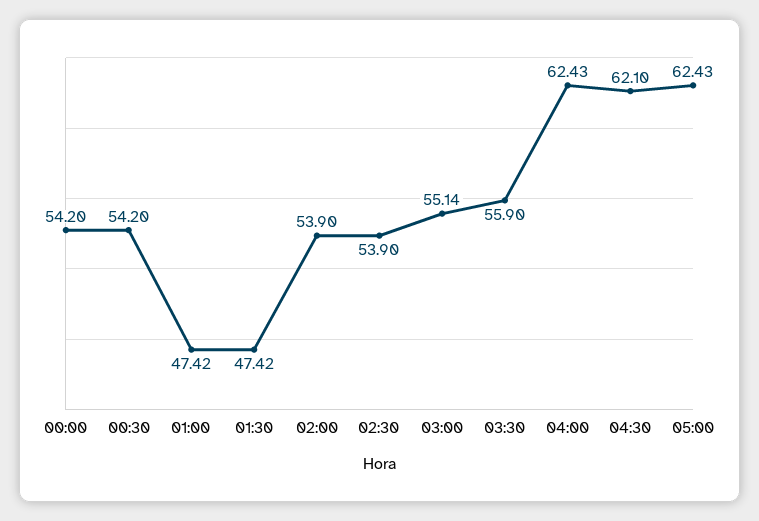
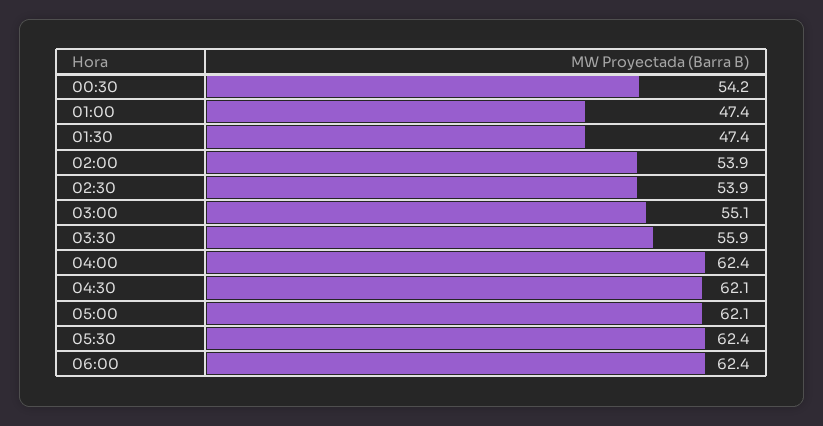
00:00: 54.2 -> none
05:00: 62.43 -> 62.1
05:30: none -> 62.4
06:00: none -> 62.4

